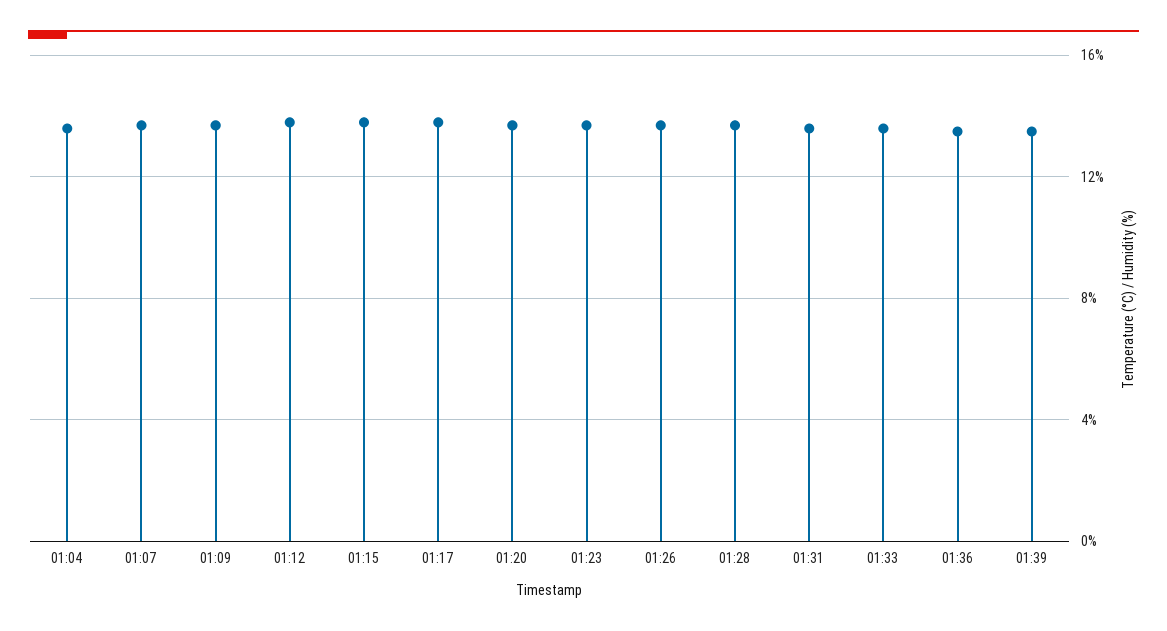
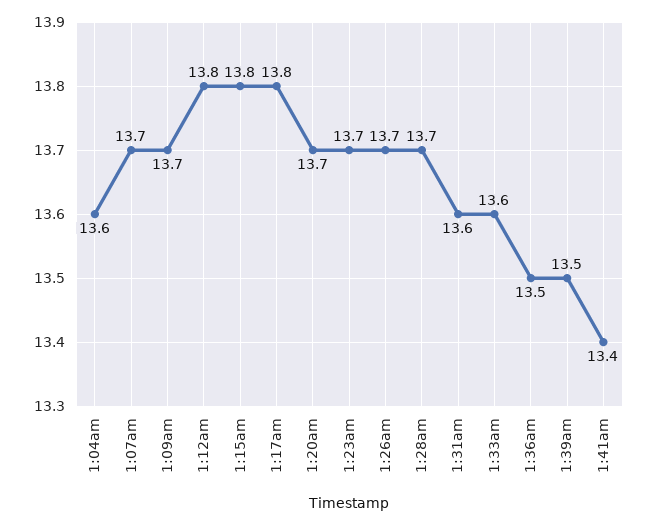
1:41am: none -> 13.4

